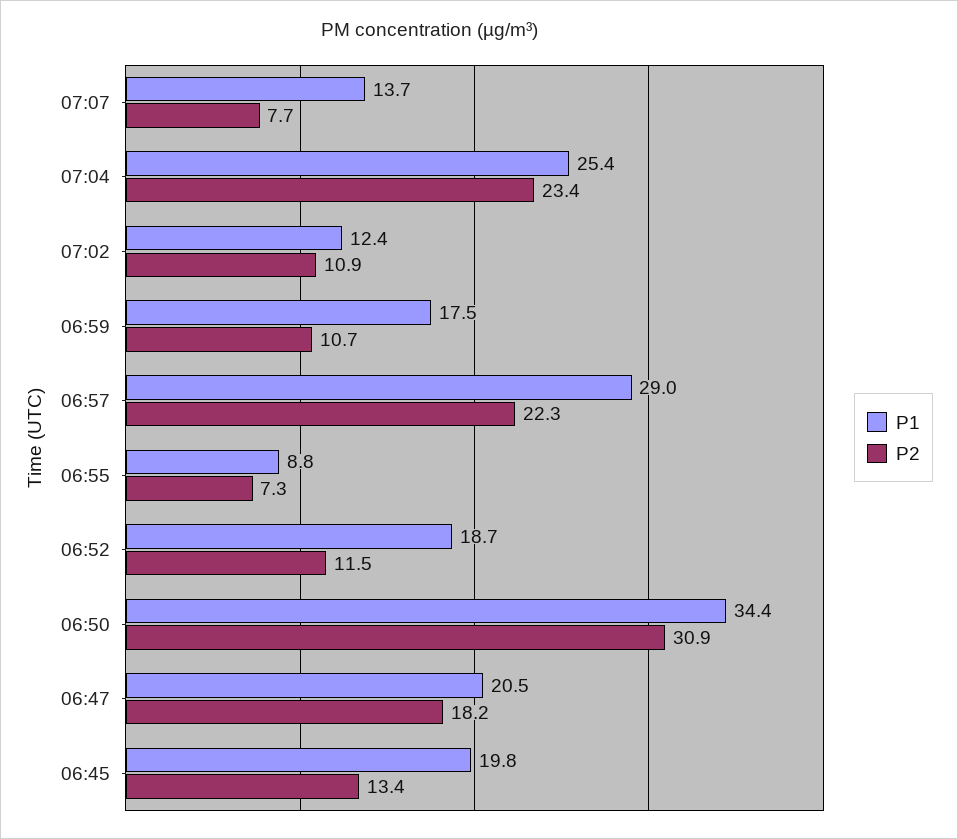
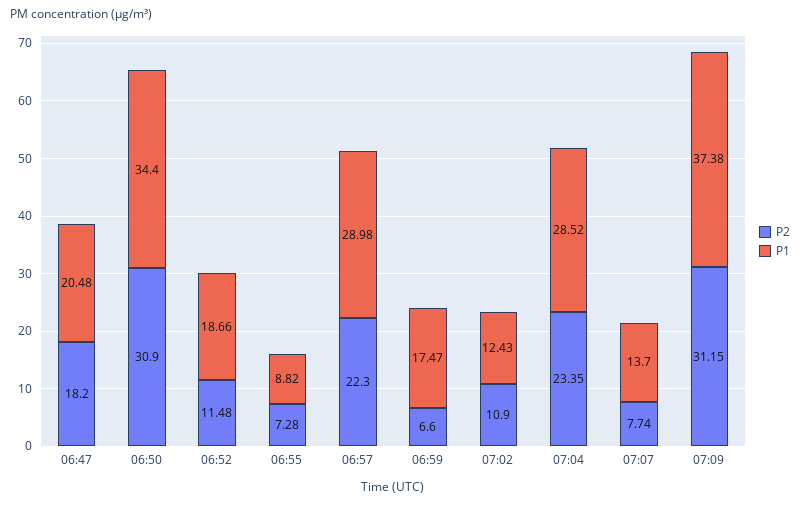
P1, 07:04: 25.4 -> 28.52
P2, 06:59: 10.7 -> 6.6
P1, 06:45: 19.8 -> none
P2, 06:45: 13.4 -> none
P2, 07:09: none -> 31.15
P1, 07:09: none -> 37.38

